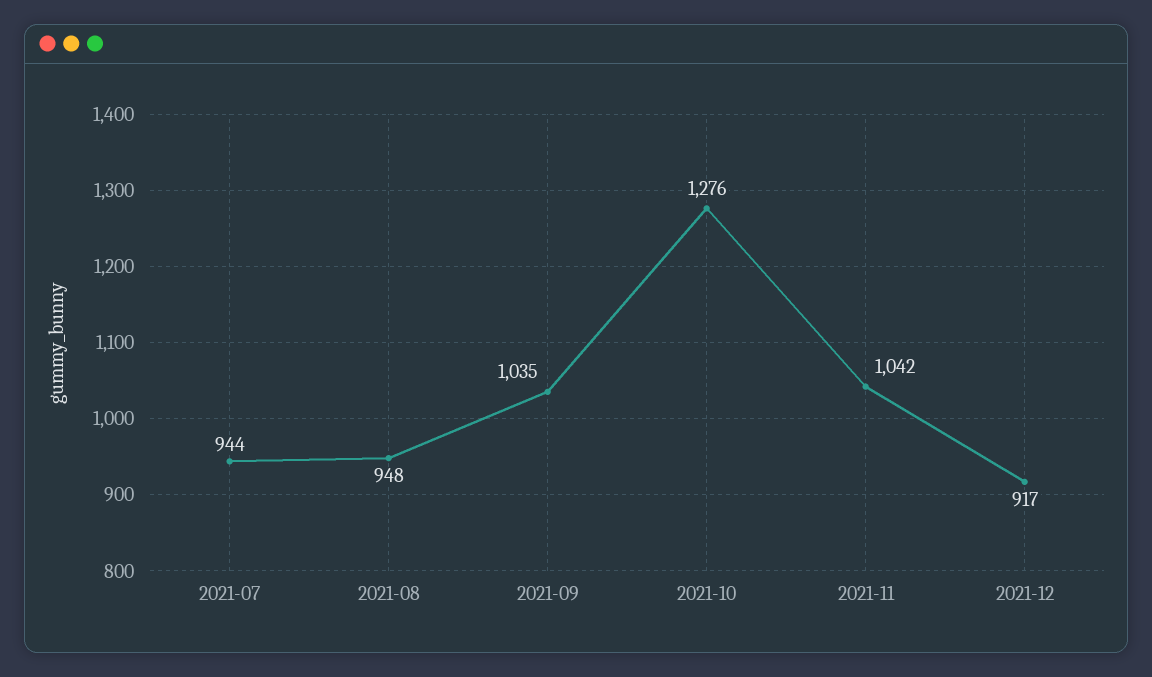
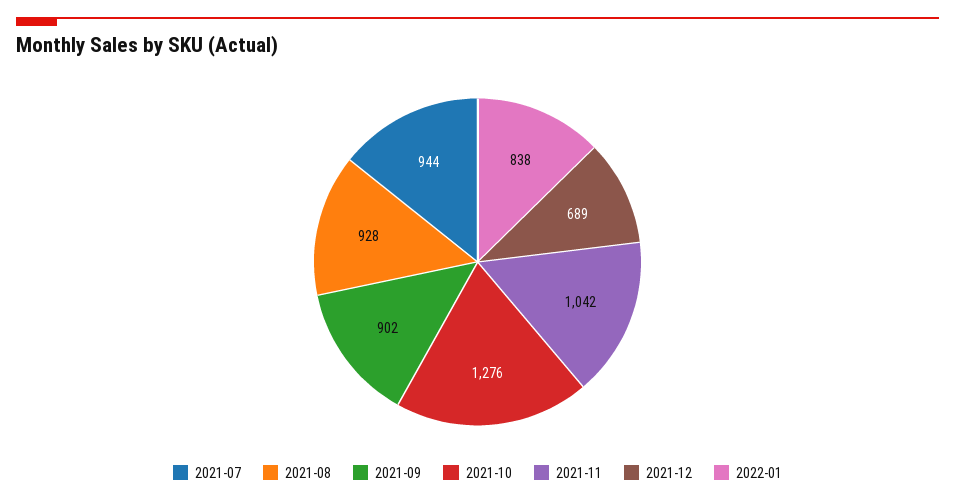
2021-08: 948 -> 928
2021-09: 1035 -> 902
2021-12: 917 -> 689
2022-01: none -> 838

